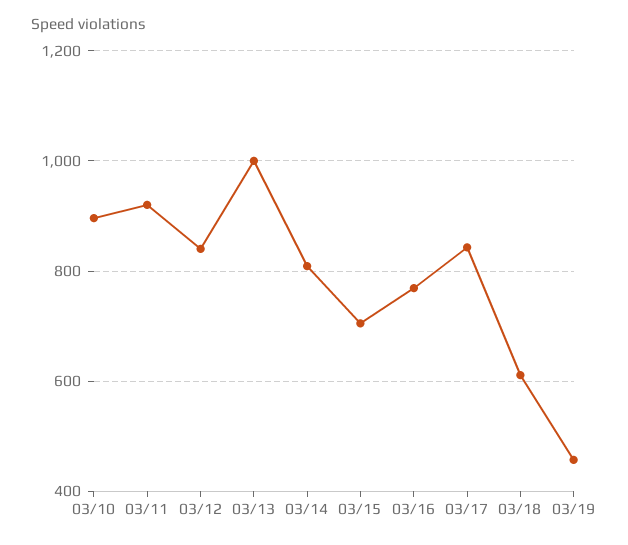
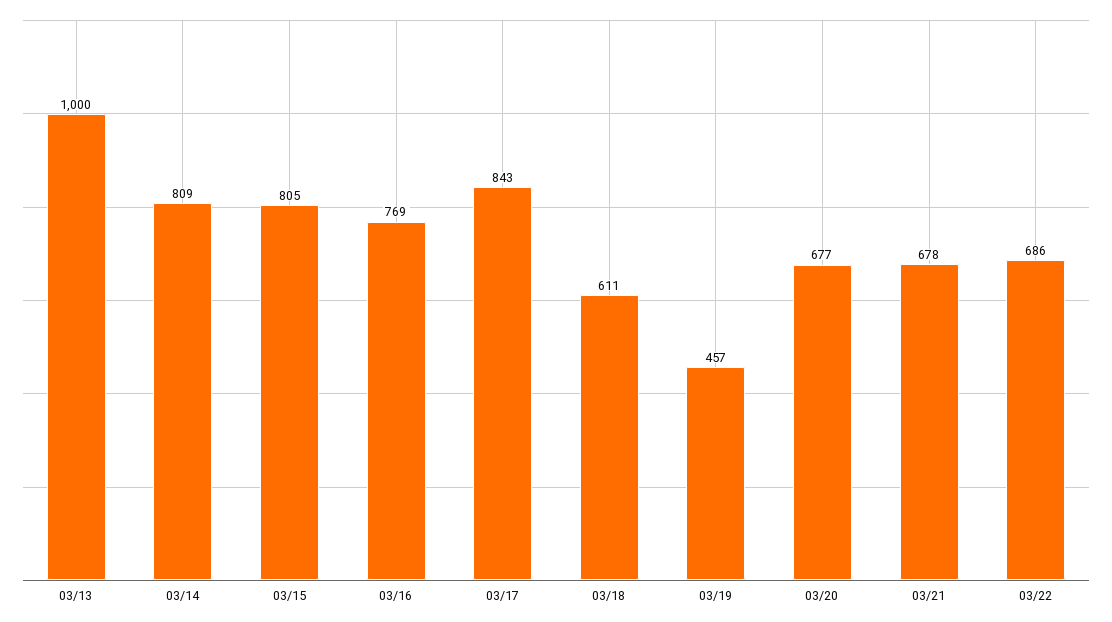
03/10: 900 -> none
03/11: 920 -> none
03/12: 840 -> none
03/15: 700 -> 805
03/20: none -> 677
03/21: none -> 678
03/22: none -> 686

